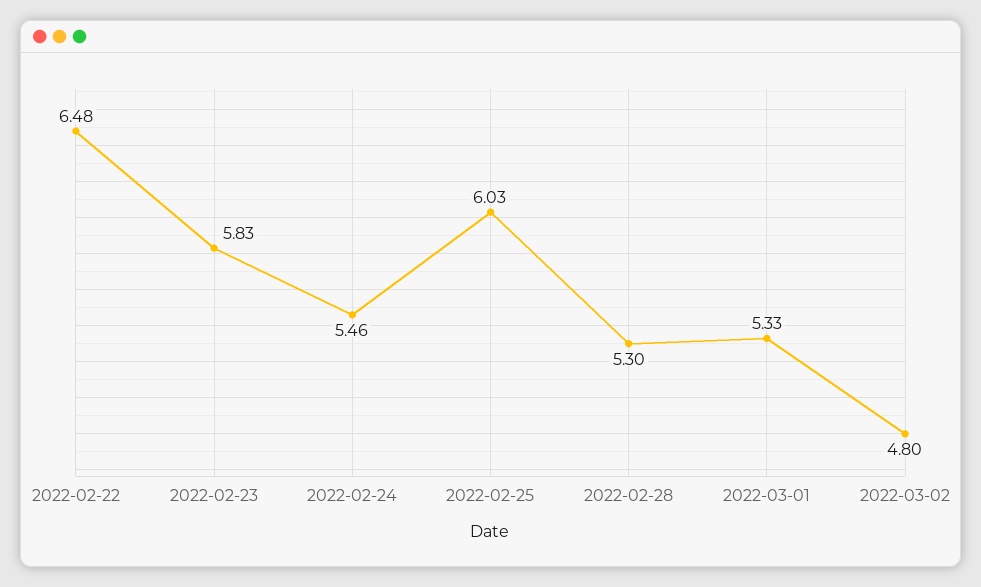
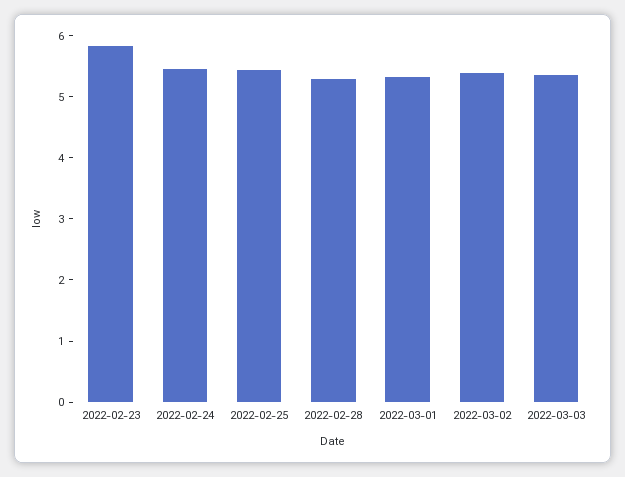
2022-02-22: 6.48 -> none
2022-02-25: 6.03 -> 5.4
2022-03-02: 4.8 -> 5.4
2022-03-03: none -> 5.4

